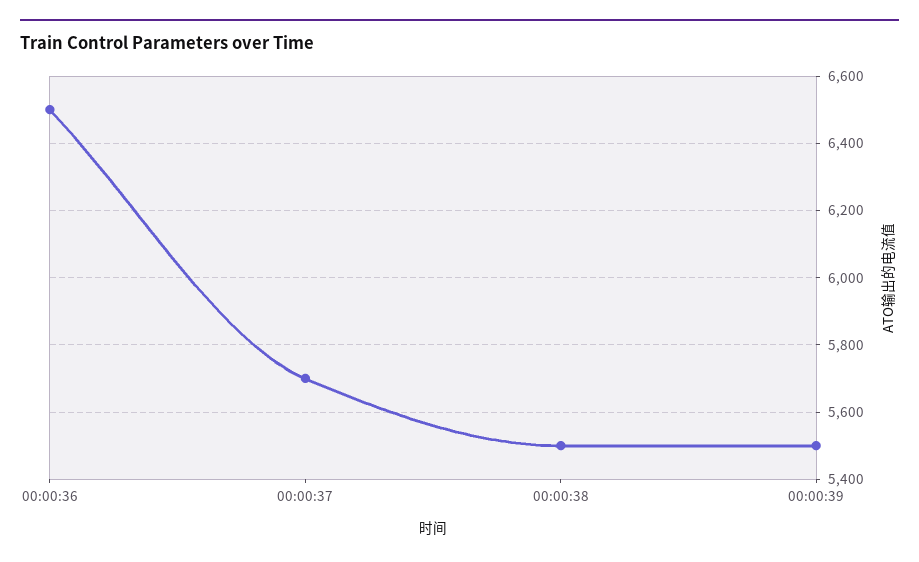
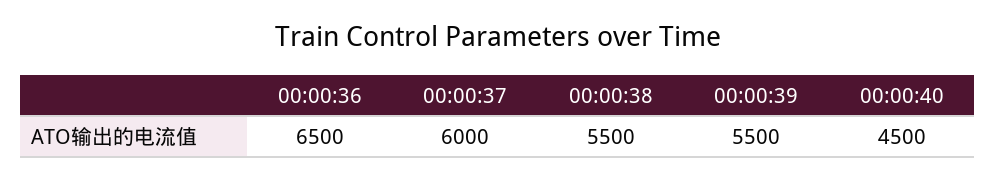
00:00:37: 5700 -> 6000
00:00:40: none -> 4500

